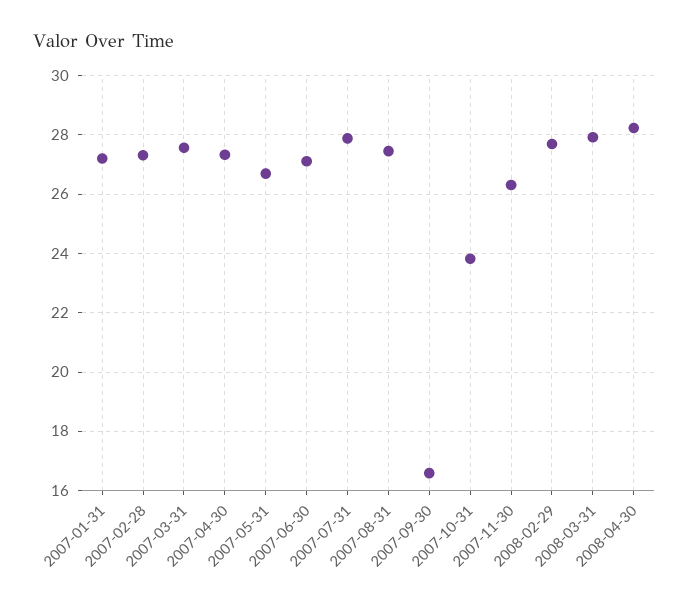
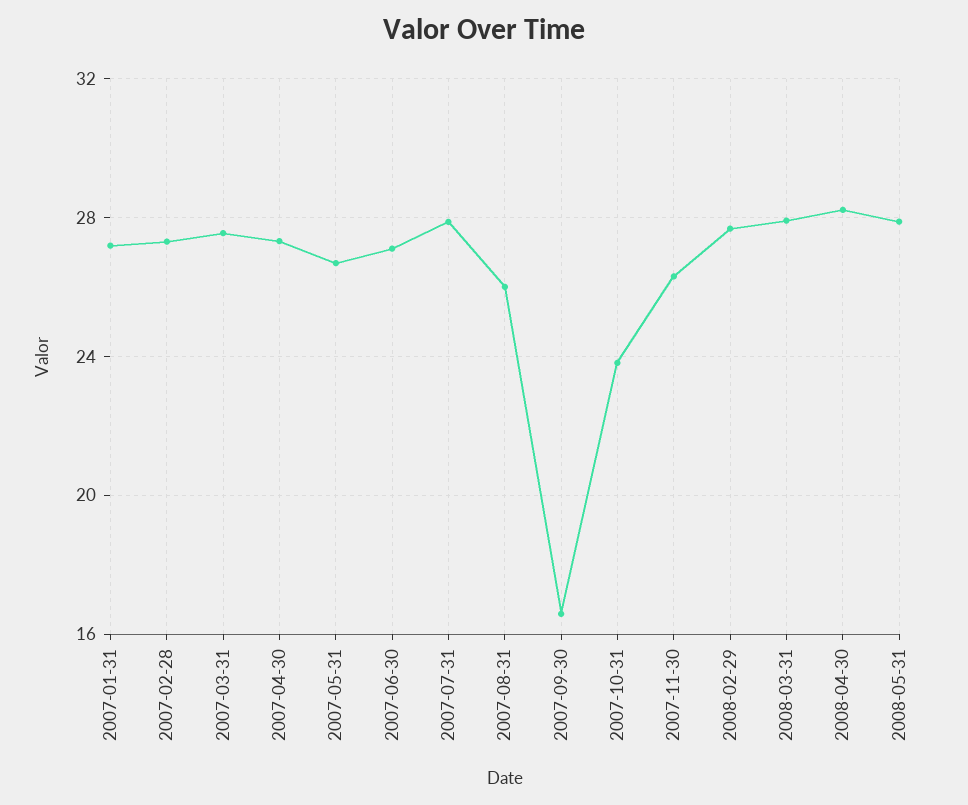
2007-08-31: 27.5 -> 26
2008-05-31: none -> 28

